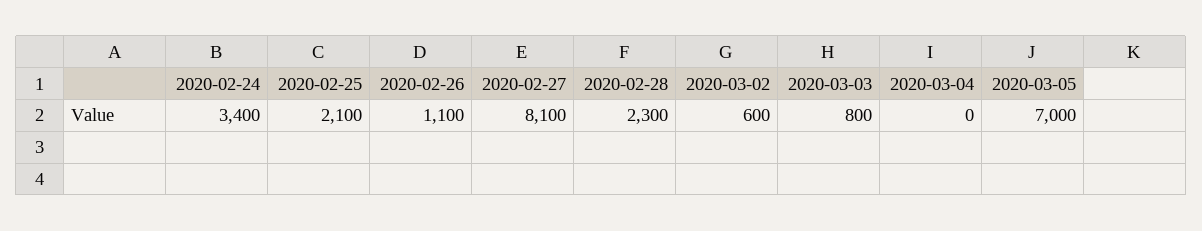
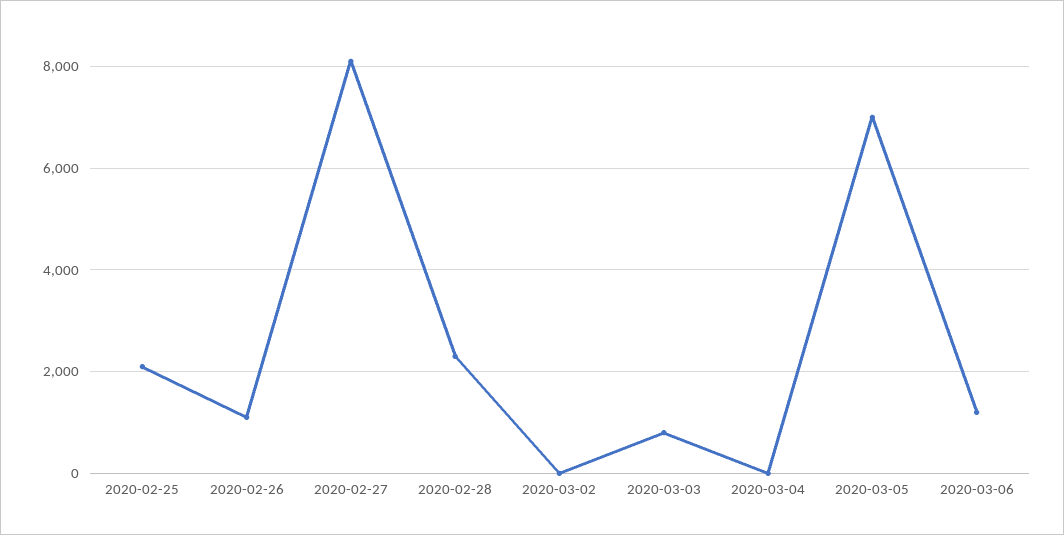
2020-02-24: 3400 -> none
2020-03-02: 600 -> 0
2020-03-06: none -> 1200

